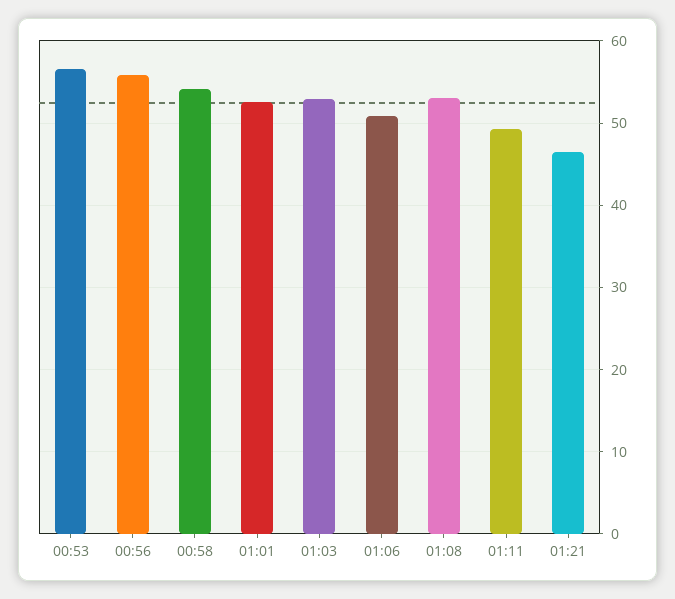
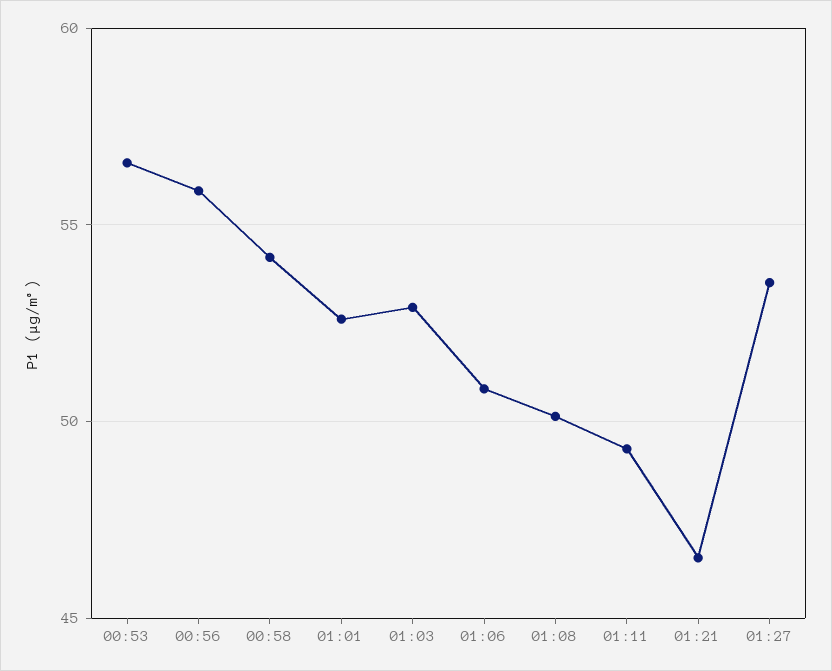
01:08: 53 -> 50
01:27: none -> 53.5

